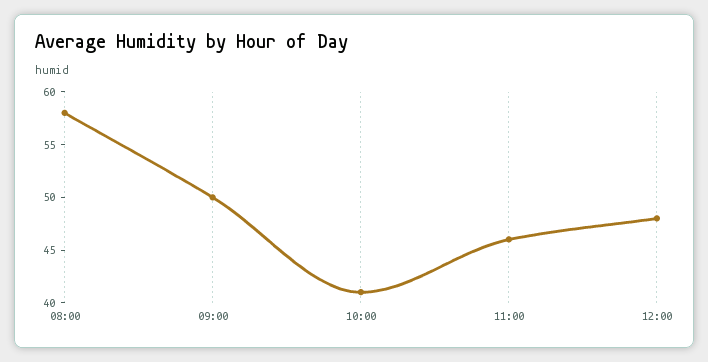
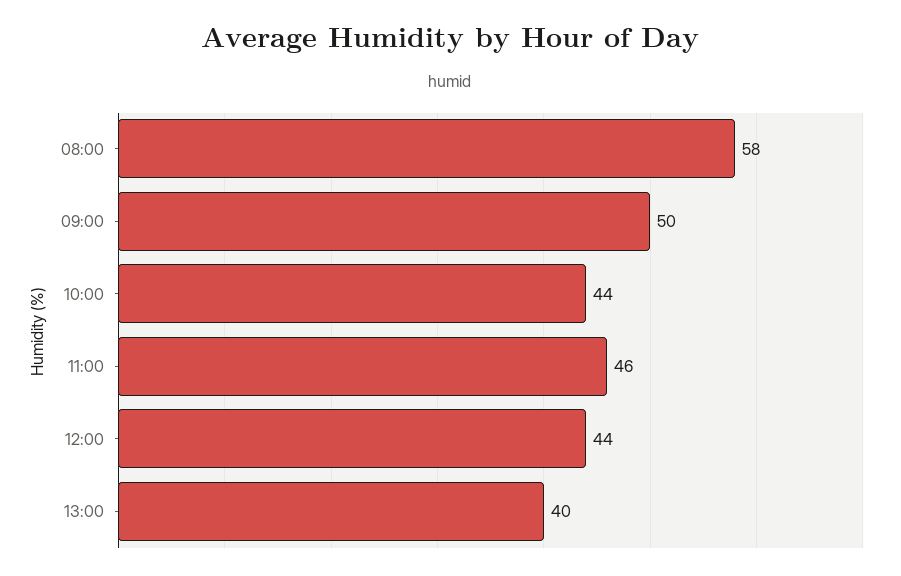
10:00: 41 -> 44
12:00: 48 -> 44
13:00: none -> 40

